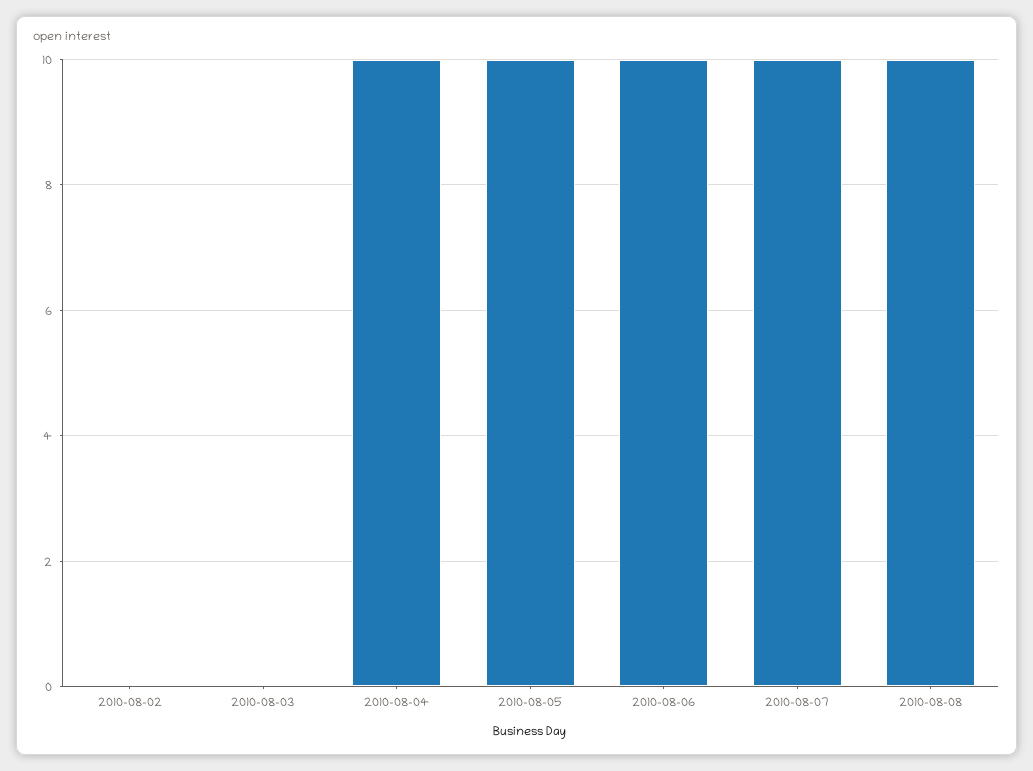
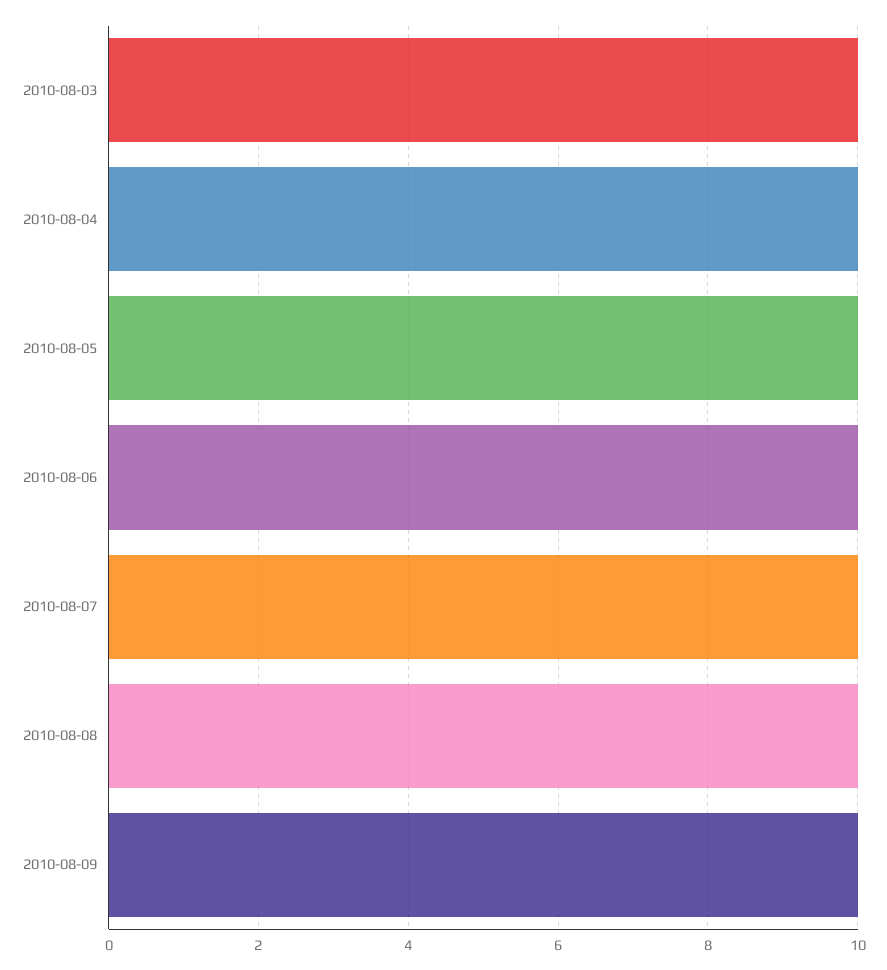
2010-08-02: 0 -> none
2010-08-03: 0 -> 10
2010-08-09: none -> 10

